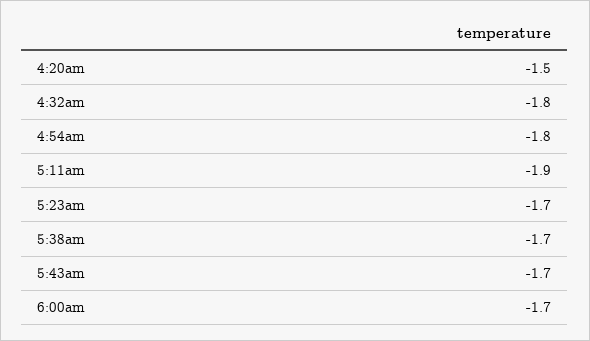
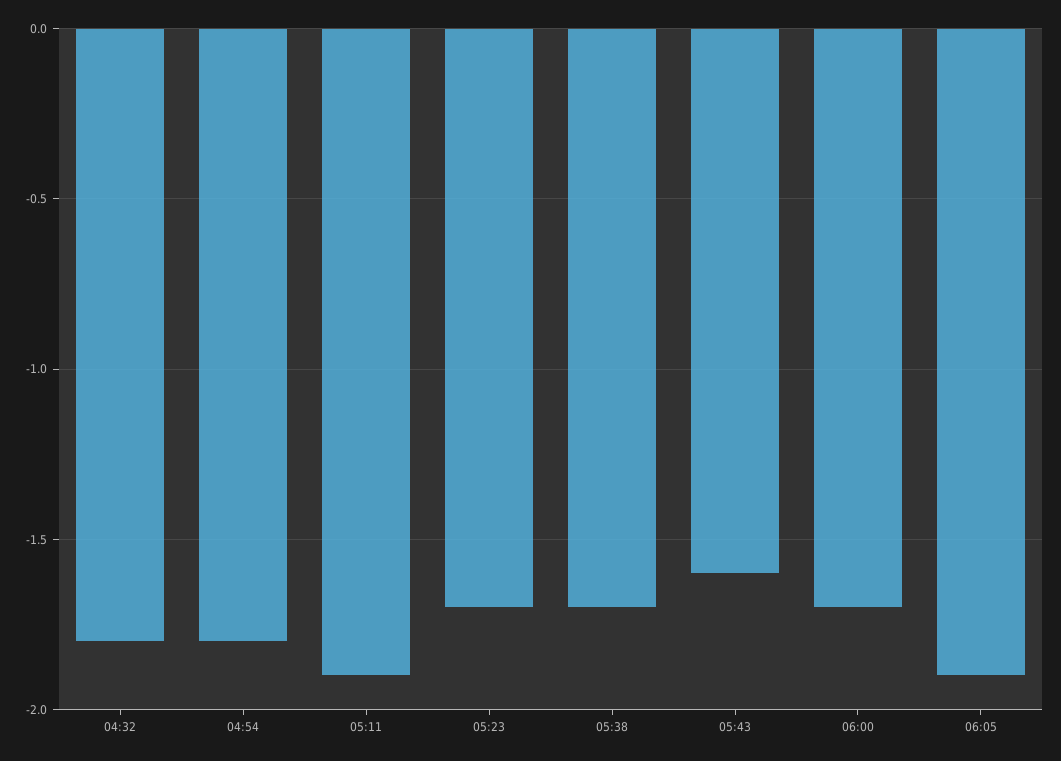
4:20am: -1.5 -> none
5:43am: -1.7 -> -1.6
06:05: none -> -1.9

